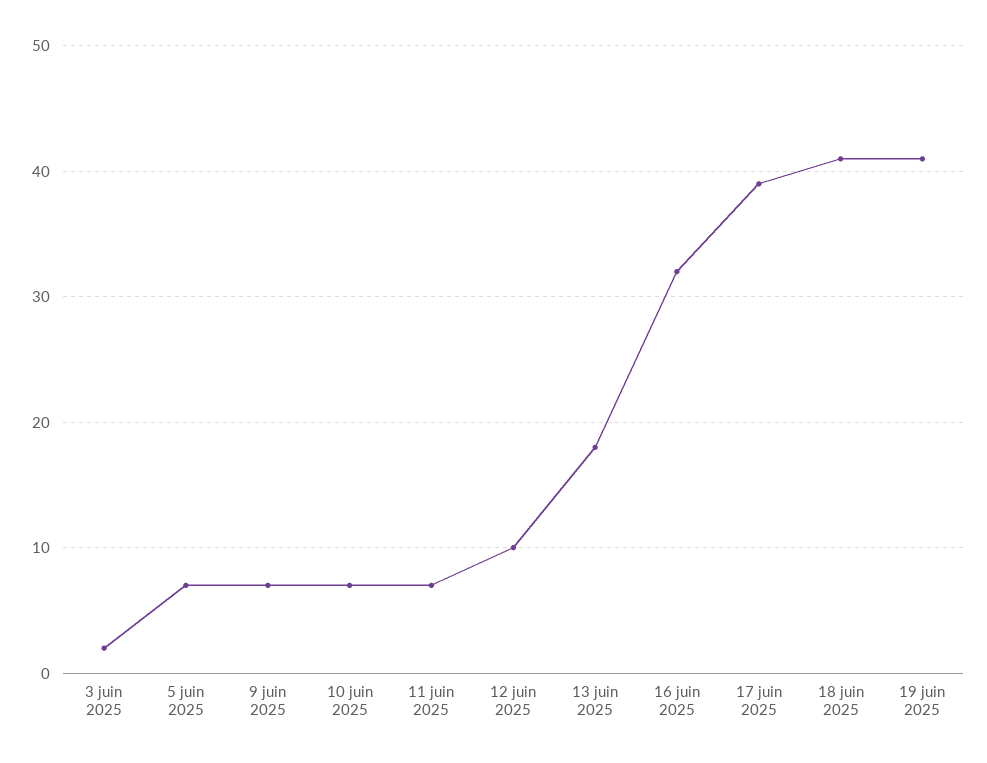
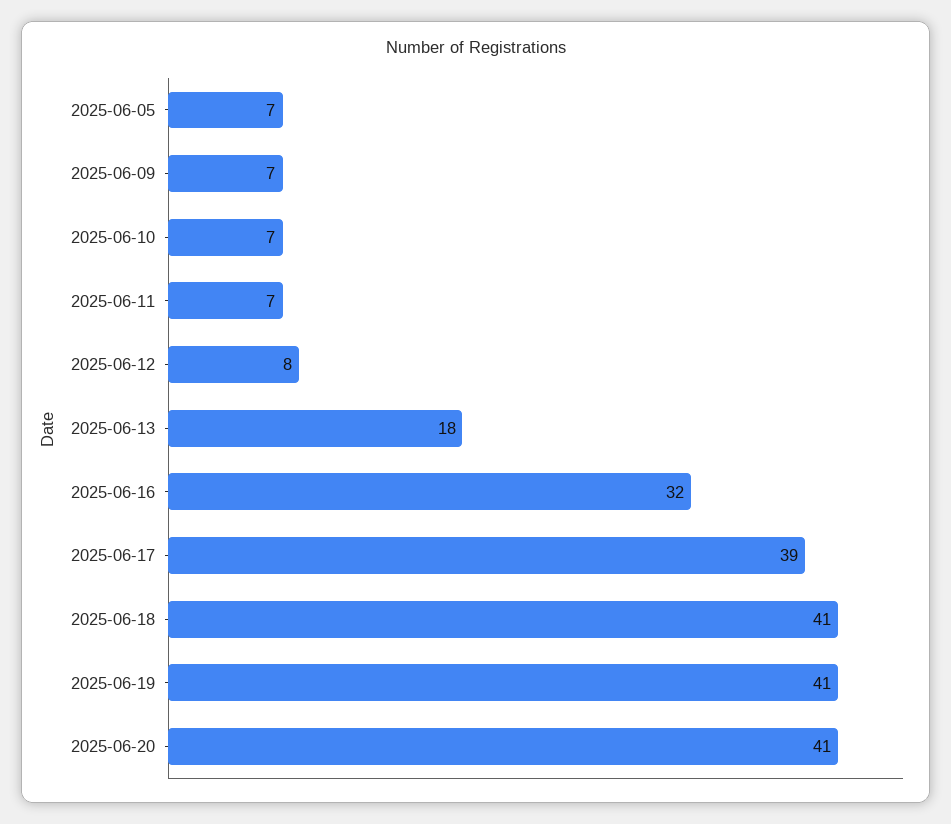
3 juin 2025: 2 -> none
12 juin 2025: 10 -> 8
2025-06-20: none -> 41

